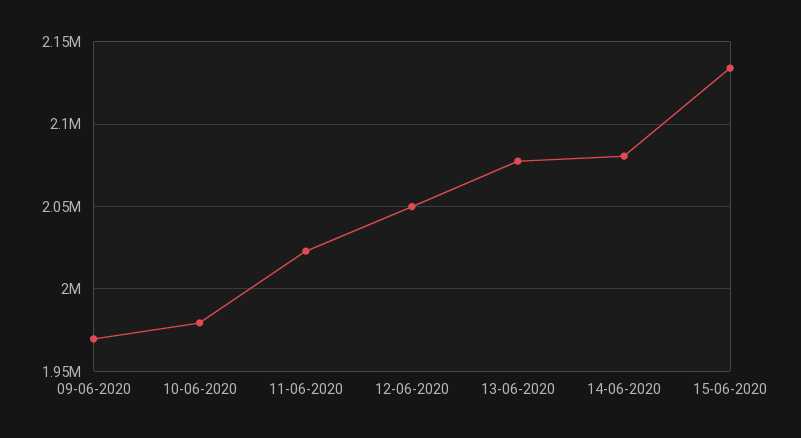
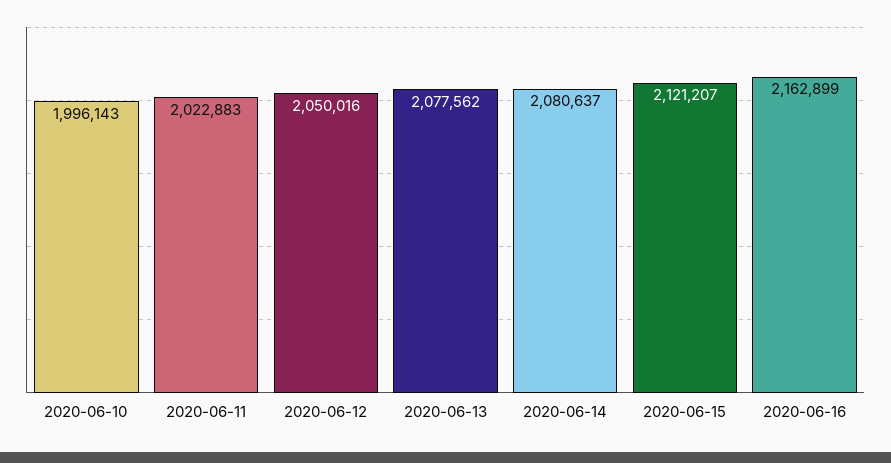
09-06-2020: 1970000 -> none
10-06-2020: 1980000 -> 1996143
15-06-2020: 2135000 -> 2121207
2020-06-16: none -> 2162899

